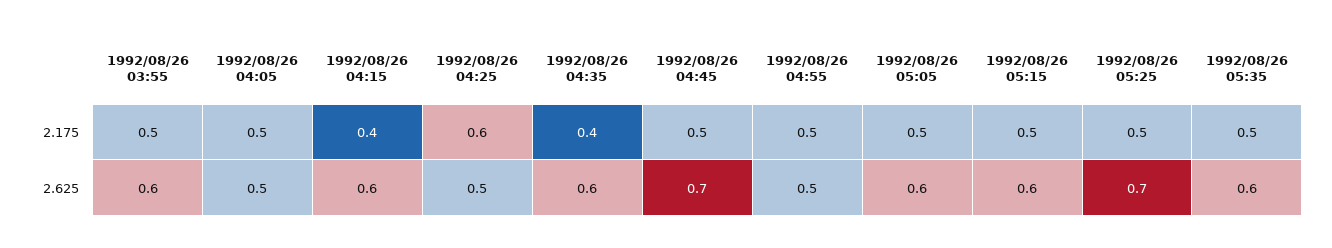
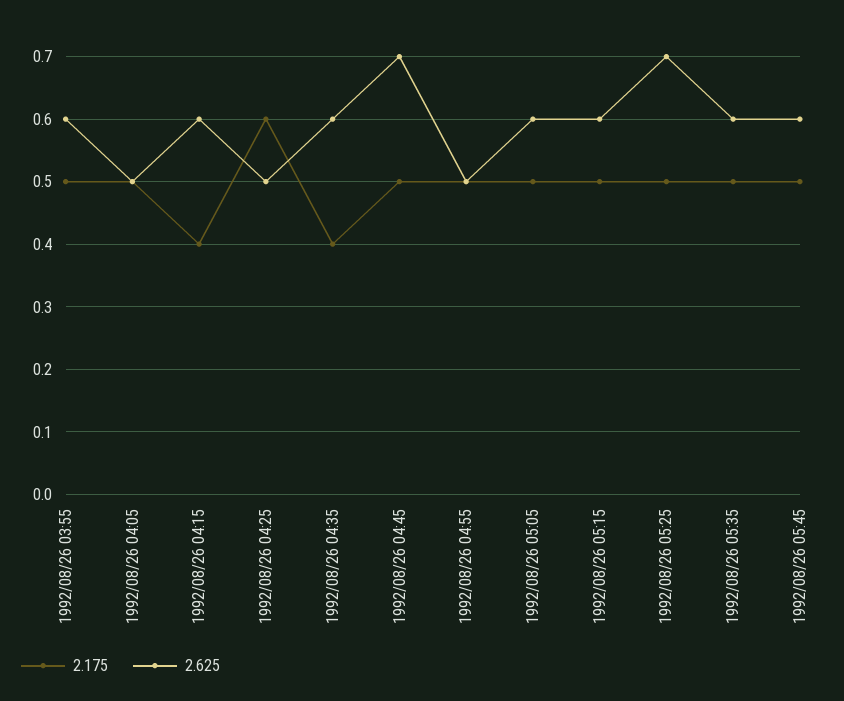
2.175, 1992/08/26 05:45: none -> 0.5
2.625, 1992/08/26 05:45: none -> 0.6

